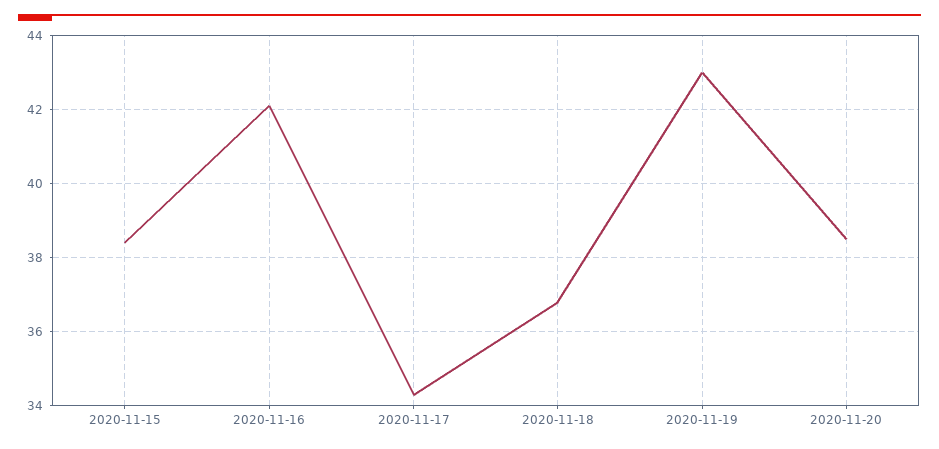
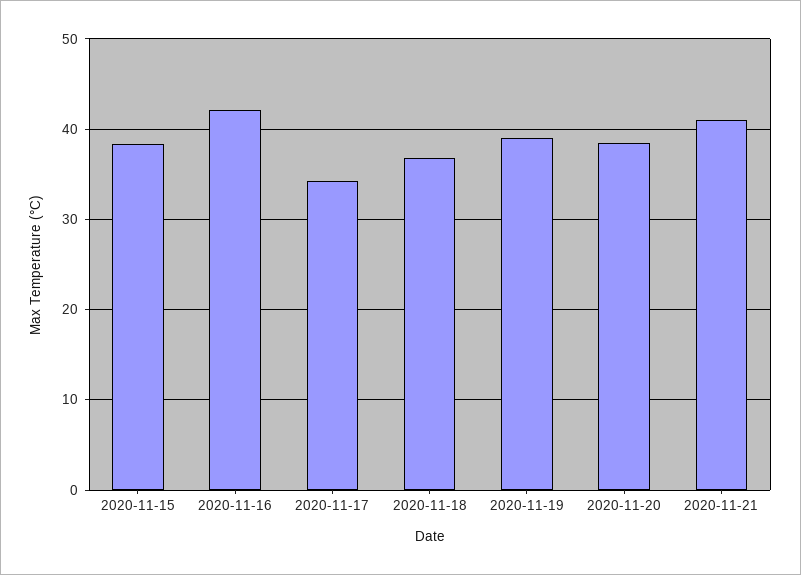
2020-11-19: 43 -> 39
2020-11-21: none -> 41

